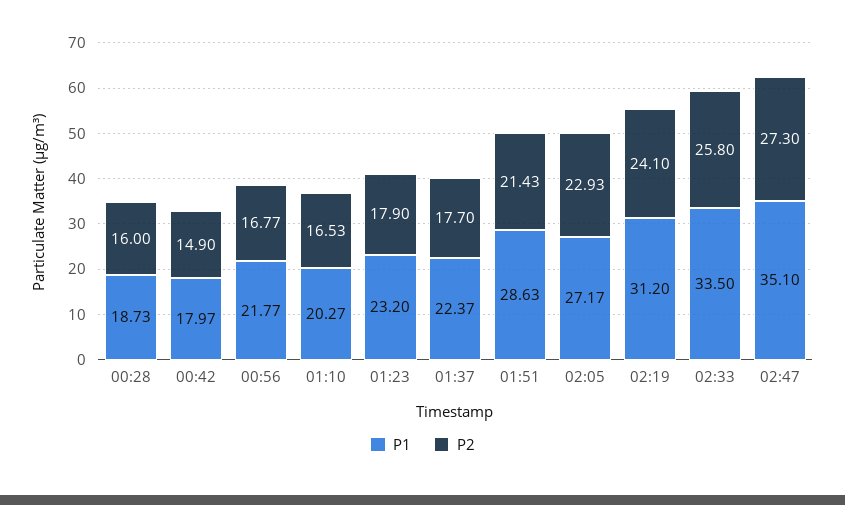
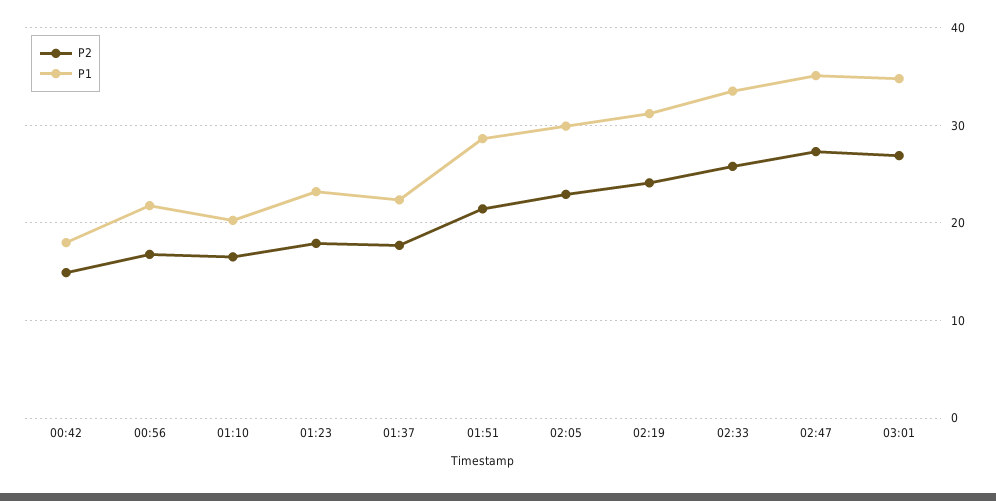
P1, 00:28: 18.73 -> none
P2, 00:28: 16 -> none
P1, 02:05: 27.17 -> 30
P2, 03:01: none -> 27
P1, 03:01: none -> 35

